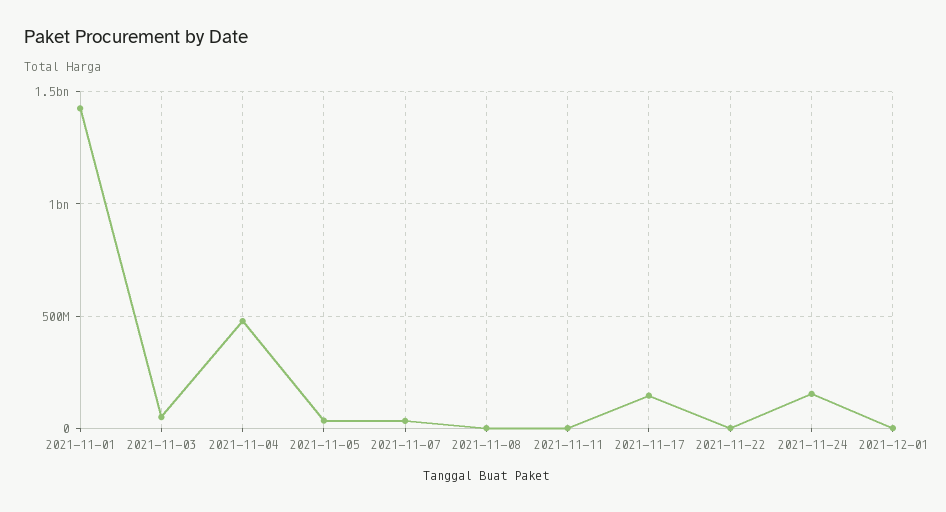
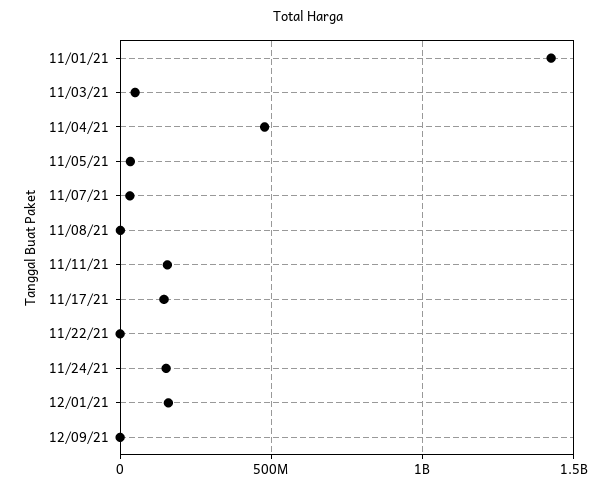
2021-11-11: 0 -> 150000000
2021-12-01: 0 -> 150000000
12/09/21: none -> 0

